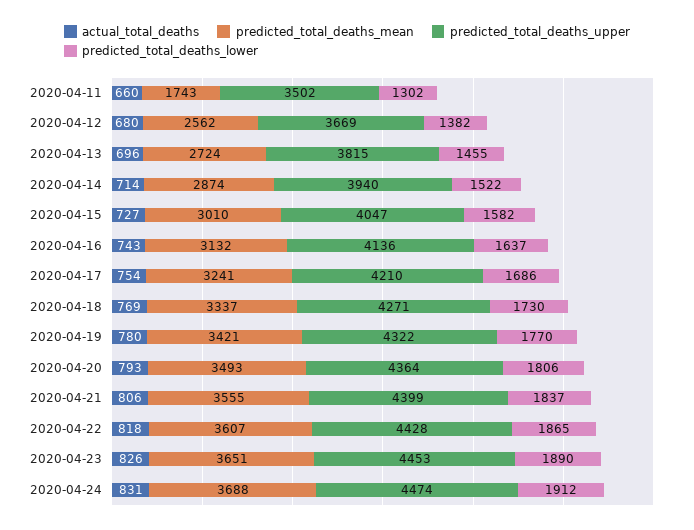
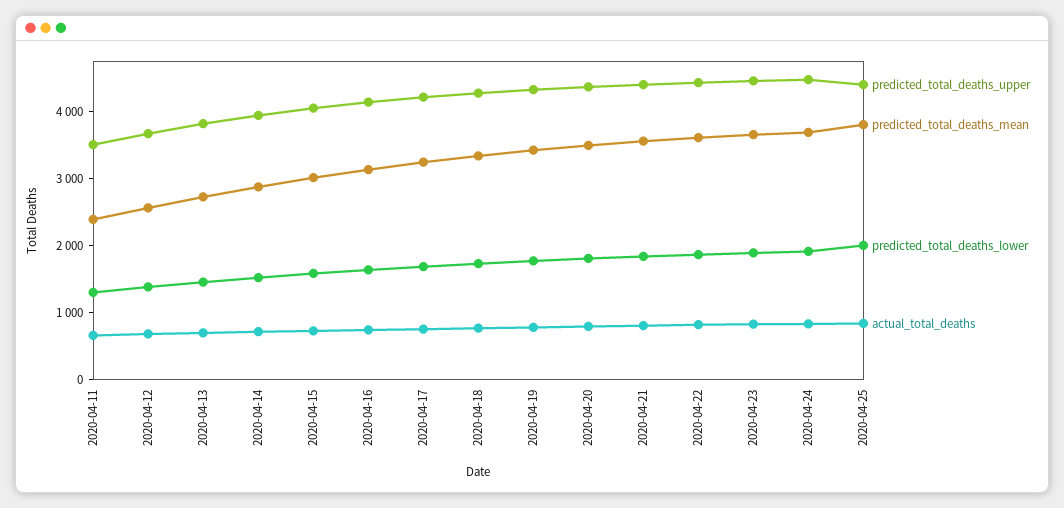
predicted_total_deaths_mean, 2020-04-11: 1743 -> 2400
predicted_total_deaths_upper, 2020-04-25: none -> 4400
predicted_total_deaths_mean, 2020-04-25: none -> 3800
predicted_total_deaths_lower, 2020-04-25: none -> 2000
actual_total_deaths, 2020-04-25: none -> 800

